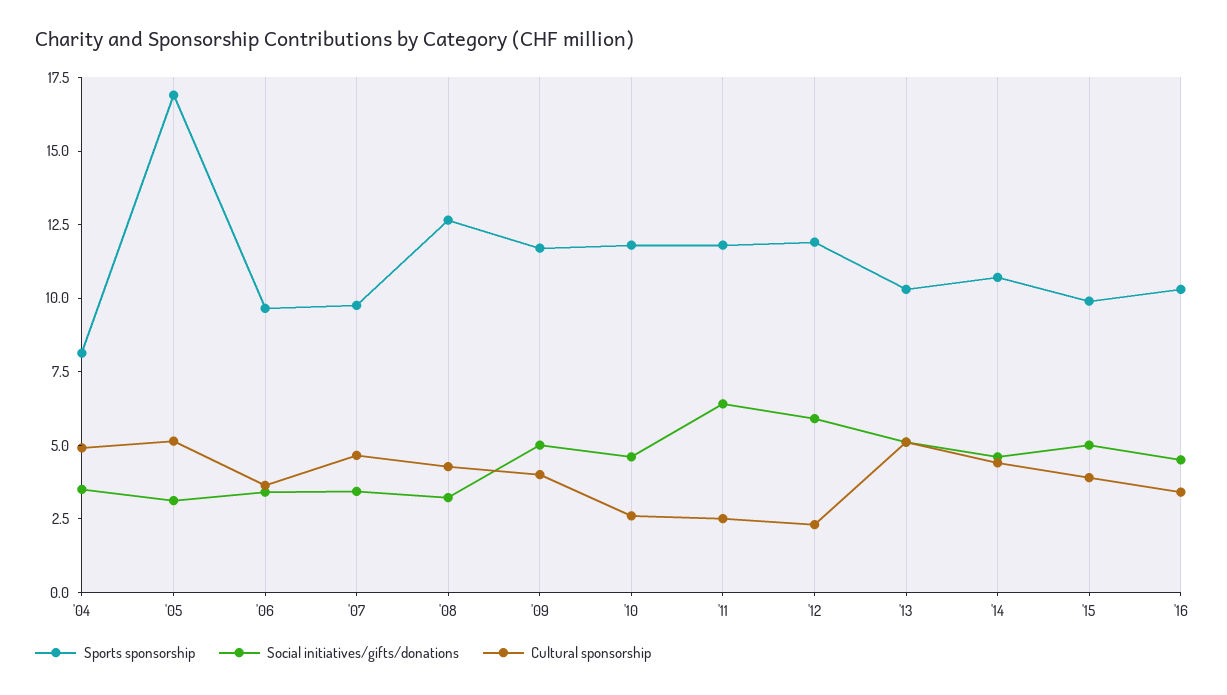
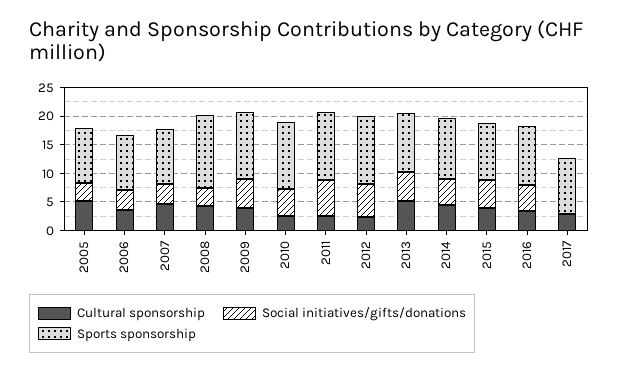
Sports sponsorship, '04: 8 -> none
Social initiatives/gifts/donations, '04: 3.5 -> none
Cultural sponsorship, '04: 5 -> none
Sports sponsorship, '05: 17 -> 10
Cultural sponsorship, 2017: none -> 2.5
Social initiatives/gifts/donations, 2017: none -> 0
Sports sponsorship, 2017: none -> 10

